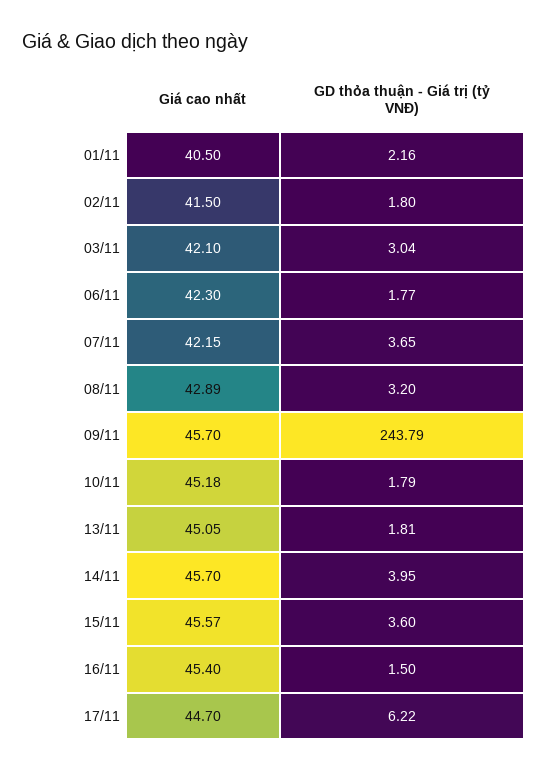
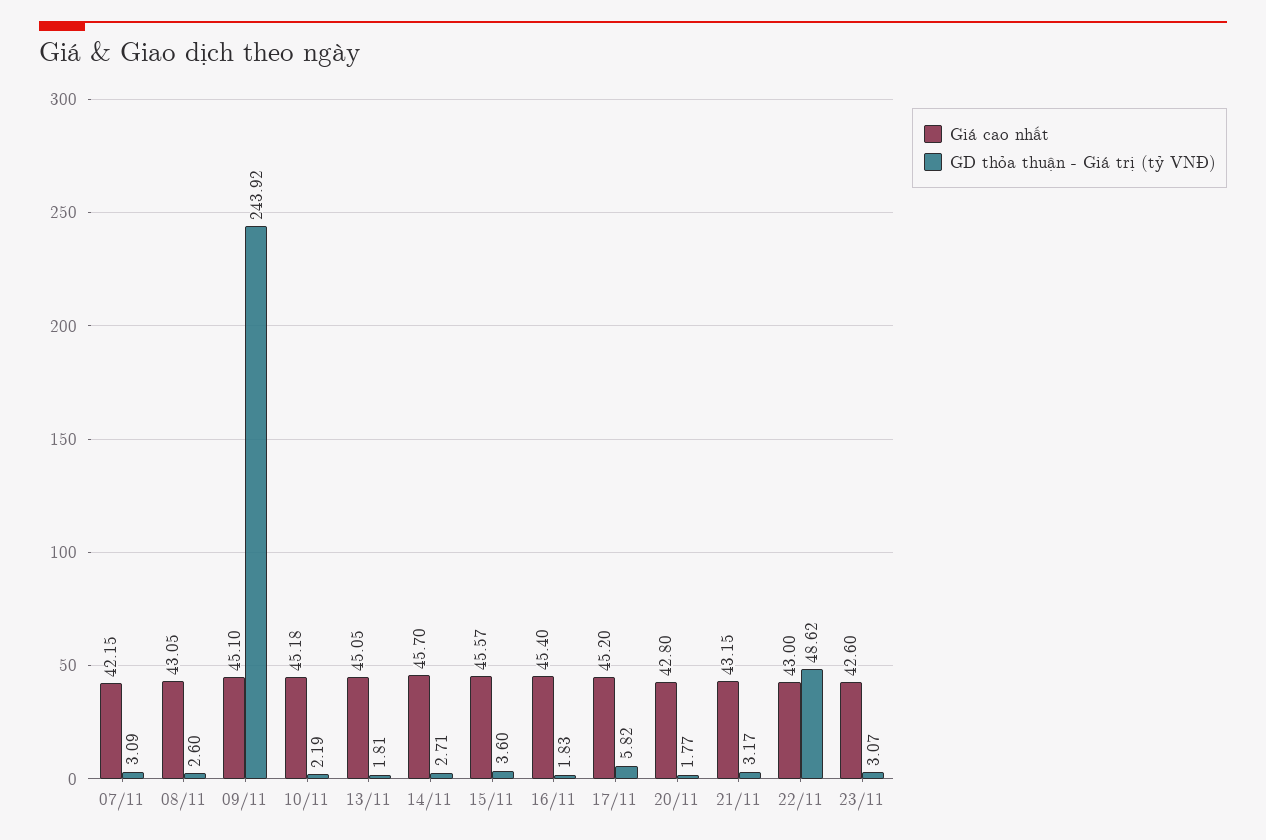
Giá cao nhất, 01/11: 40.5 -> none
GD thỏa thuận - Giá trị (tỷ VNĐ), 01/11: 2.16 -> none
Giá cao nhất, 02/11: 41.5 -> none
GD thỏa thuận - Giá trị (tỷ VNĐ), 02/11: 1.8 -> none
Giá cao nhất, 03/11: 42.1 -> none
GD thỏa thuận - Giá trị (tỷ VNĐ), 03/11: 3.04 -> none
Giá cao nhất, 06/11: 42.3 -> none
GD thỏa thuận - Giá trị (tỷ VNĐ), 06/11: 1.77 -> none
GD thỏa thuận - Giá trị (tỷ VNĐ), 07/11: 3.65 -> 3.09
Giá cao nhất, 08/11: 42.89 -> 43.05
GD thỏa thuận - Giá trị (tỷ VNĐ), 08/11: 3.2 -> 2.6
Giá cao nhất, 09/11: 45.7 -> 45.1
GD thỏa thuận - Giá trị (tỷ VNĐ), 09/11: 243.79 -> 243.92
GD thỏa thuận - Giá trị (tỷ VNĐ), 10/11: 1.79 -> 2.19
GD thỏa thuận - Giá trị (tỷ VNĐ), 14/11: 3.95 -> 2.71
GD thỏa thuận - Giá trị (tỷ VNĐ), 16/11: 1.5 -> 1.83
Giá cao nhất, 17/11: 44.7 -> 45.2
GD thỏa thuận - Giá trị (tỷ VNĐ), 17/11: 6.22 -> 5.82
Giá cao nhất, 20/11: none -> 42.8
GD thỏa thuận - Giá trị (tỷ VNĐ), 20/11: none -> 1.77
Giá cao nhất, 21/11: none -> 43.15
GD thỏa thuận - Giá trị (tỷ VNĐ), 21/11: none -> 3.17
Giá cao nhất, 22/11: none -> 43
GD thỏa thuận - Giá trị (tỷ VNĐ), 22/11: none -> 48.62
Giá cao nhất, 23/11: none -> 42.6
GD thỏa thuận - Giá trị (tỷ VNĐ), 23/11: none -> 3.07

